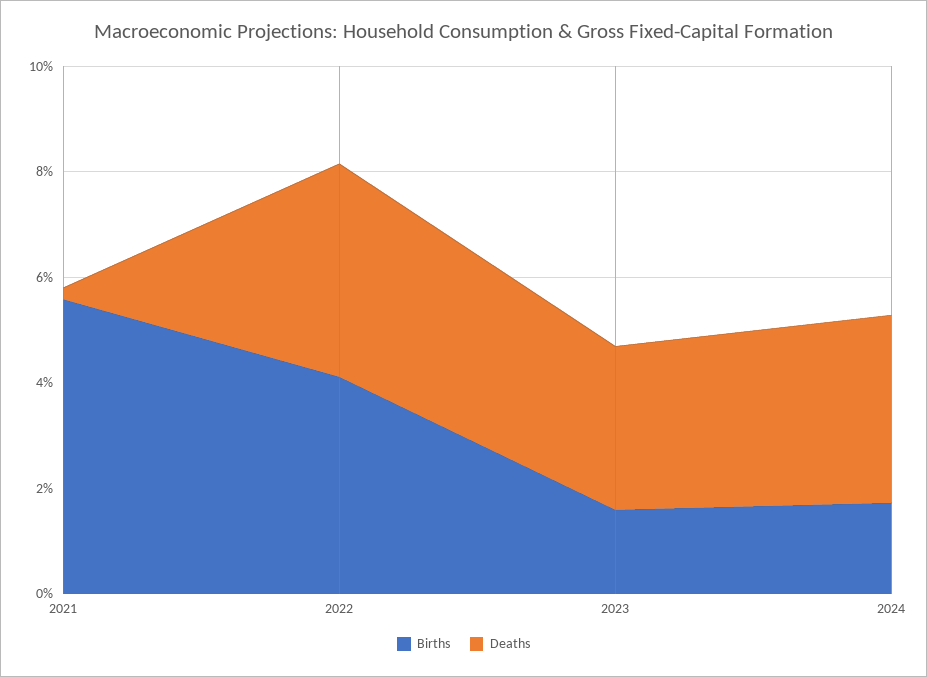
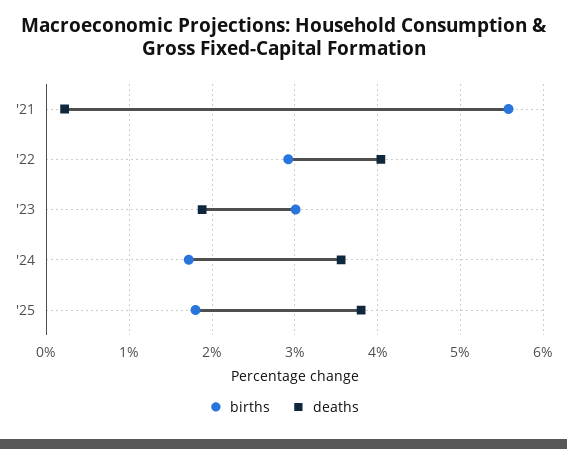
Births, 2022: 4 -> 2.9
Births, 2023: 1.5 -> 3
Deaths, 2023: 3 -> 1.9
Births, '25: none -> 1.8
Deaths, '25: none -> 3.8

